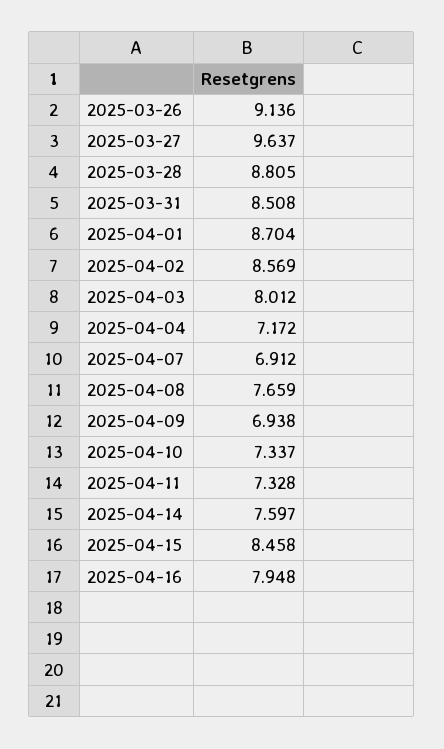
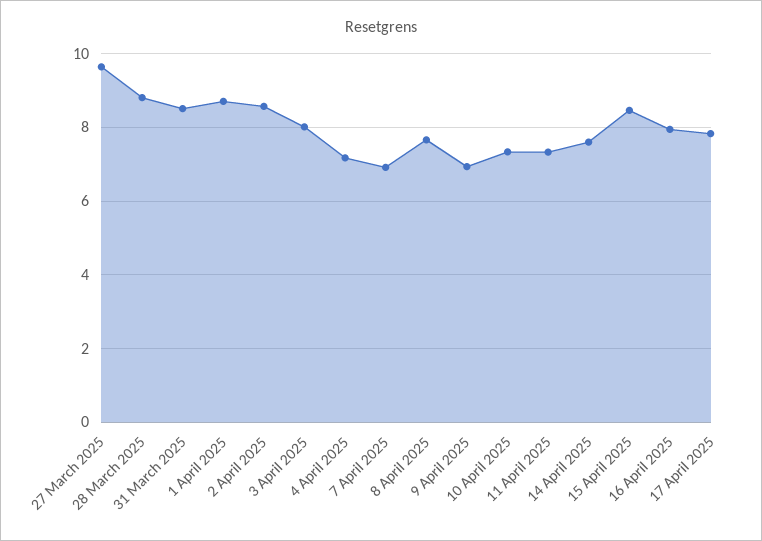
2025-03-26: 9.136 -> none
17 April 2025: none -> 7.8

